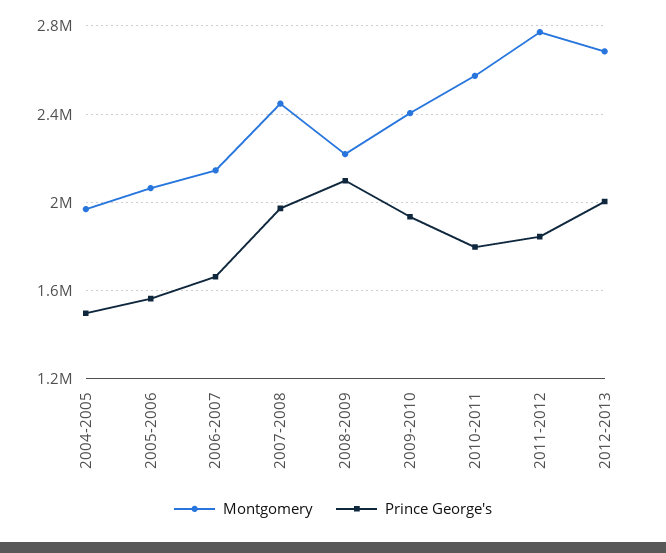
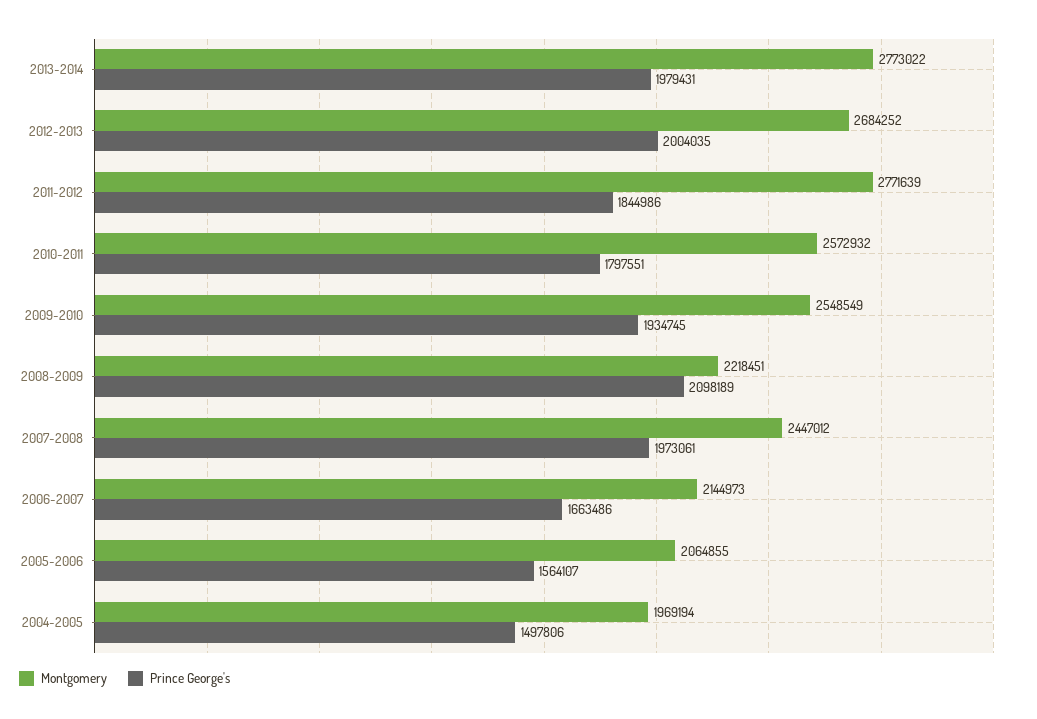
Montgomery, 2009-2010: 2400000 -> 2548549
Montgomery, 2013-2014: none -> 2773022
Prince George's, 2013-2014: none -> 1979431

